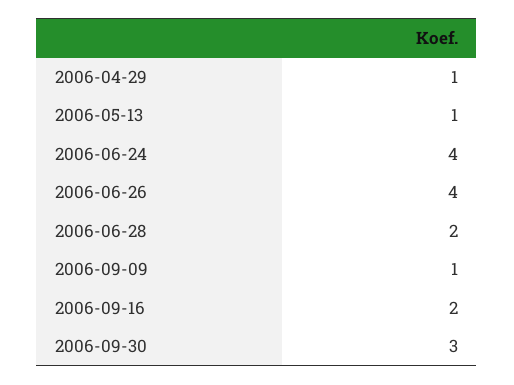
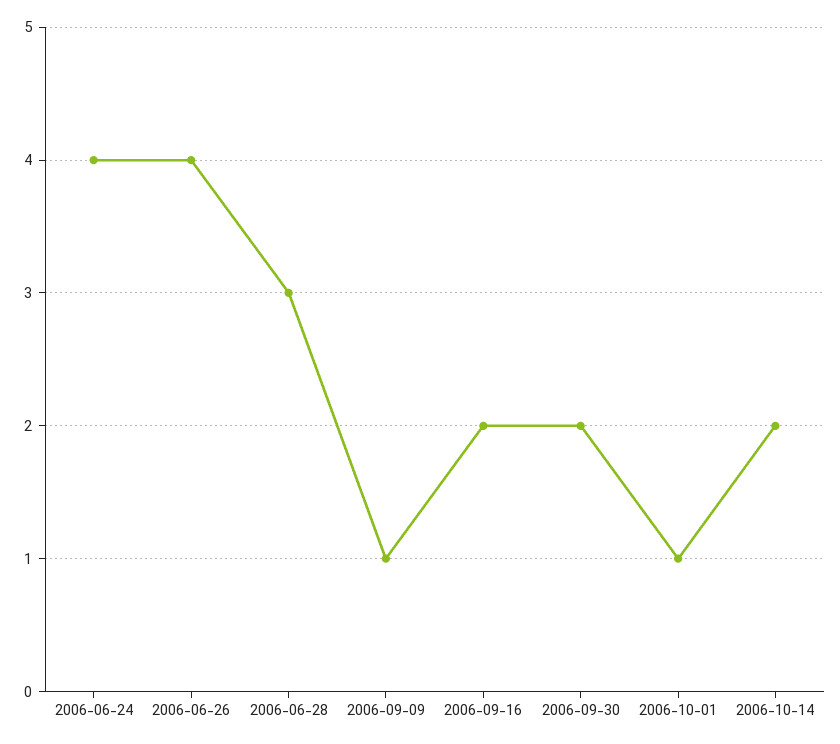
2006-04-29: 1 -> none
2006-05-13: 1 -> none
2006-06-28: 2 -> 3
2006-09-30: 3 -> 2
2006-10-01: none -> 1
2006-10-14: none -> 2

